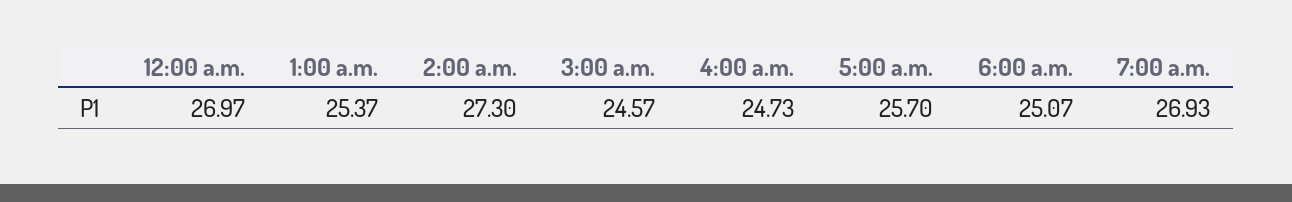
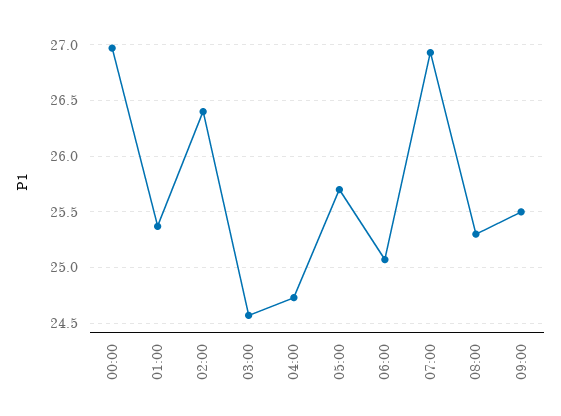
2:00 a.m.: 27.3 -> 26.4
08:00: none -> 25.3
09:00: none -> 25.5

